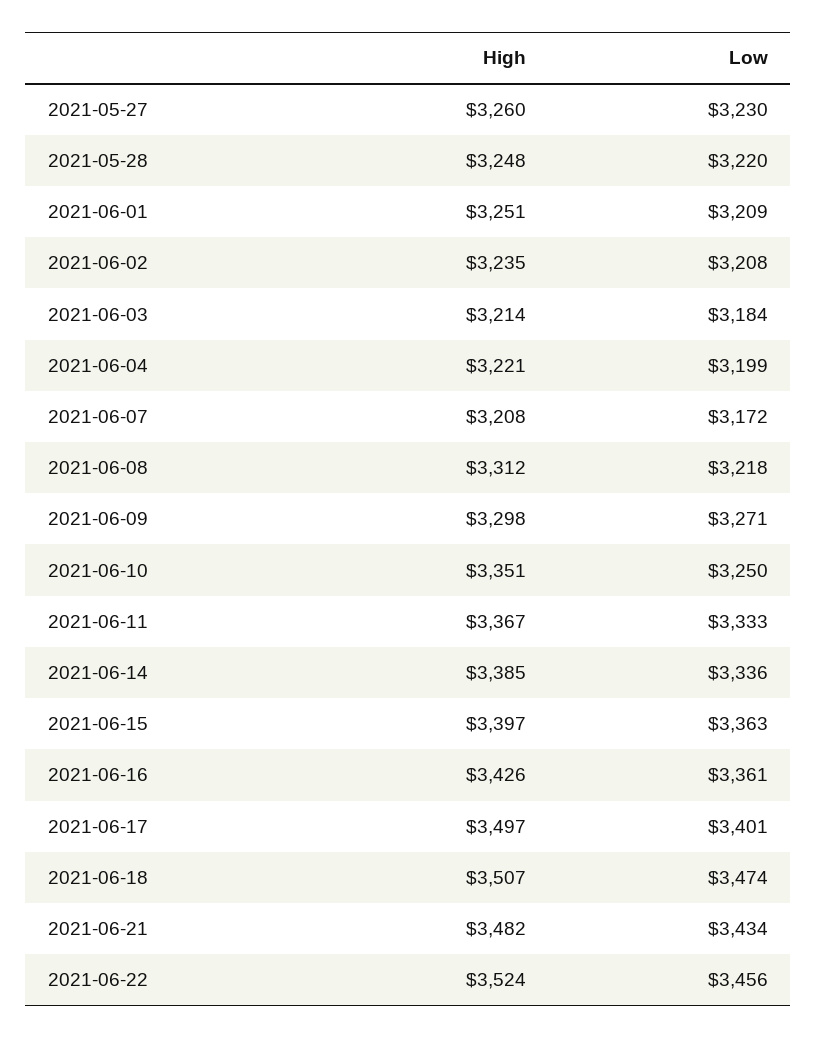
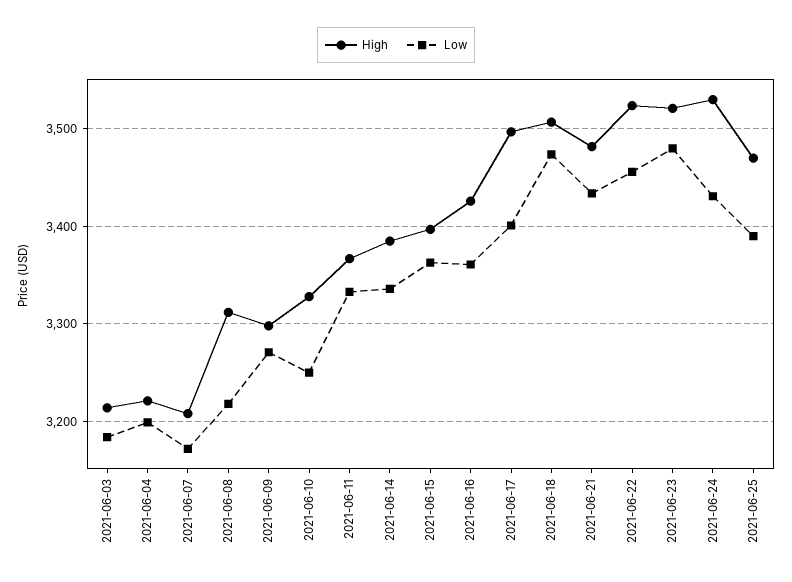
High, 2021-05-27: 3260 -> none
Low, 2021-05-27: 3230 -> none
High, 2021-05-28: 3248 -> none
Low, 2021-05-28: 3220 -> none
High, 2021-06-01: 3251 -> none
Low, 2021-06-01: 3209 -> none
High, 2021-06-02: 3235 -> none
Low, 2021-06-02: 3208 -> none
High, 2021-06-10: 3351 -> 3330
High, 2021-06-23: none -> 3520
Low, 2021-06-23: none -> 3480
High, 2021-06-24: none -> 3530
Low, 2021-06-24: none -> 3430
High, 2021-06-25: none -> 3470
Low, 2021-06-25: none -> 3390

